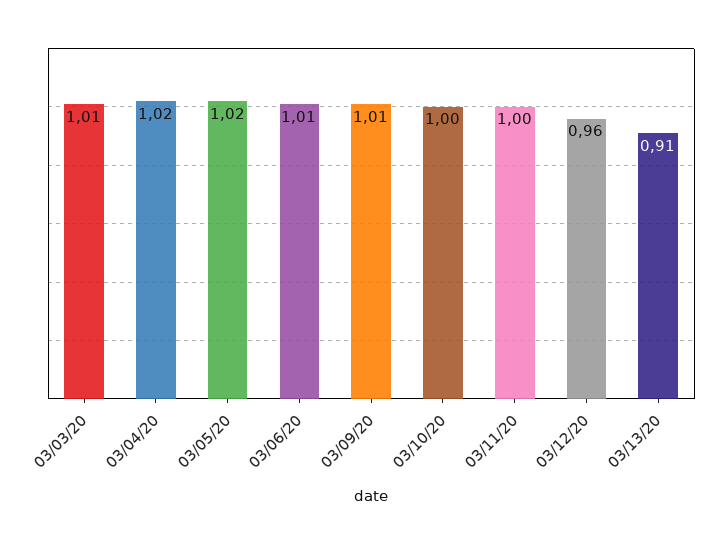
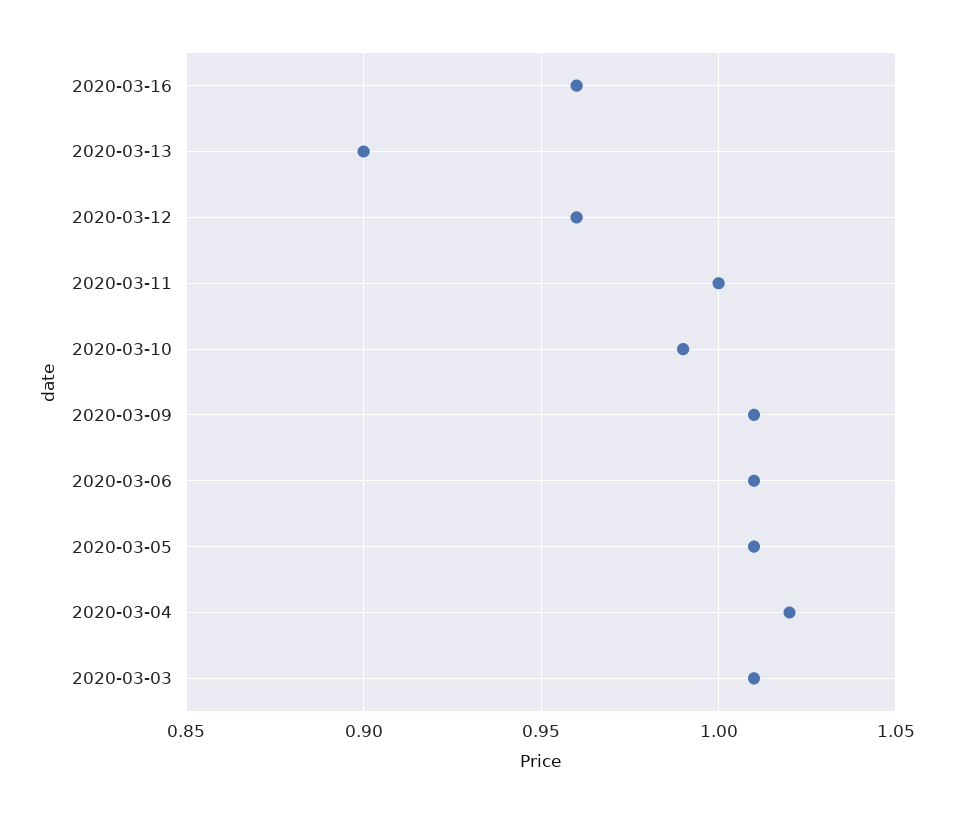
03/05/20: 1.02 -> 1.01
03/10/20: 1 -> 0.99
03/13/20: 0.91 -> 0.9
2020-03-16: none -> 0.96

